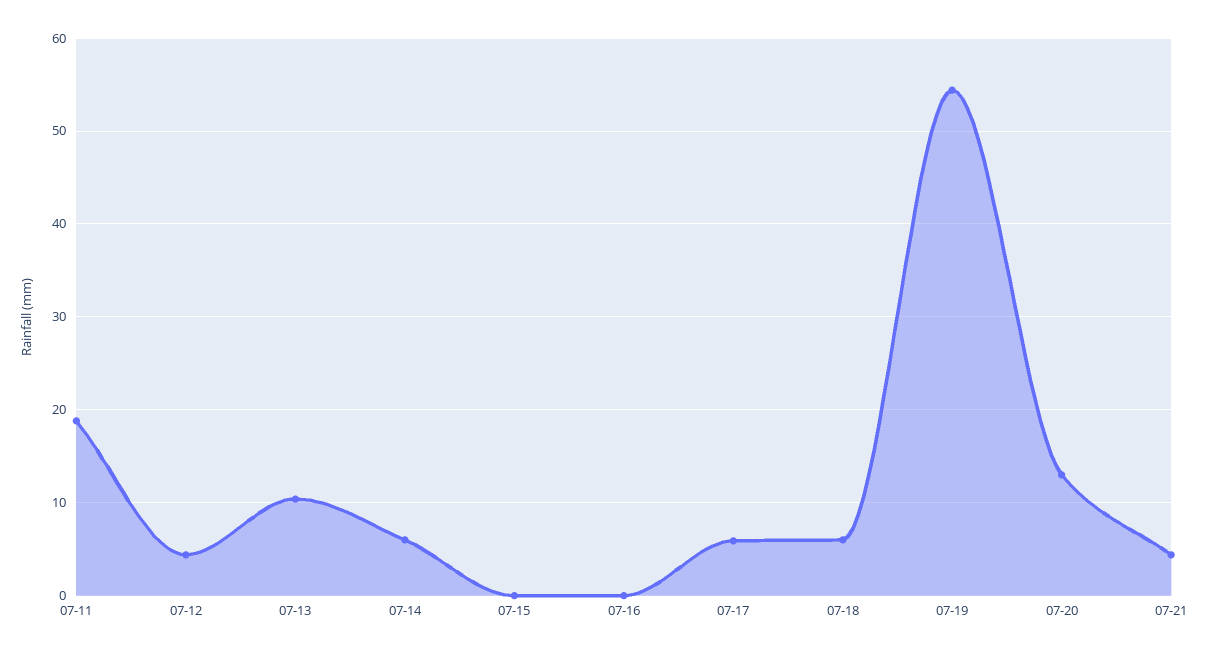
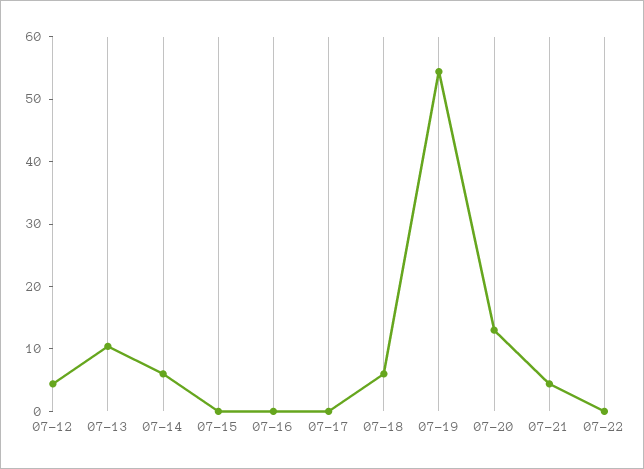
07-11: 19 -> none
07-17: 6 -> 0
07-22: none -> 0

